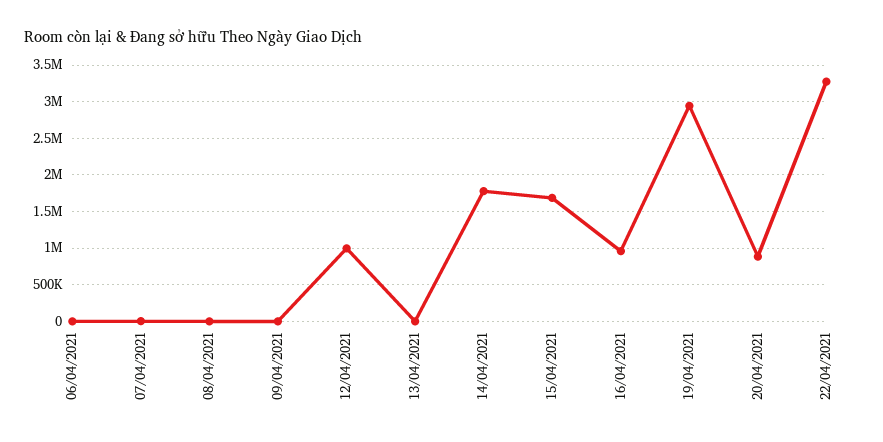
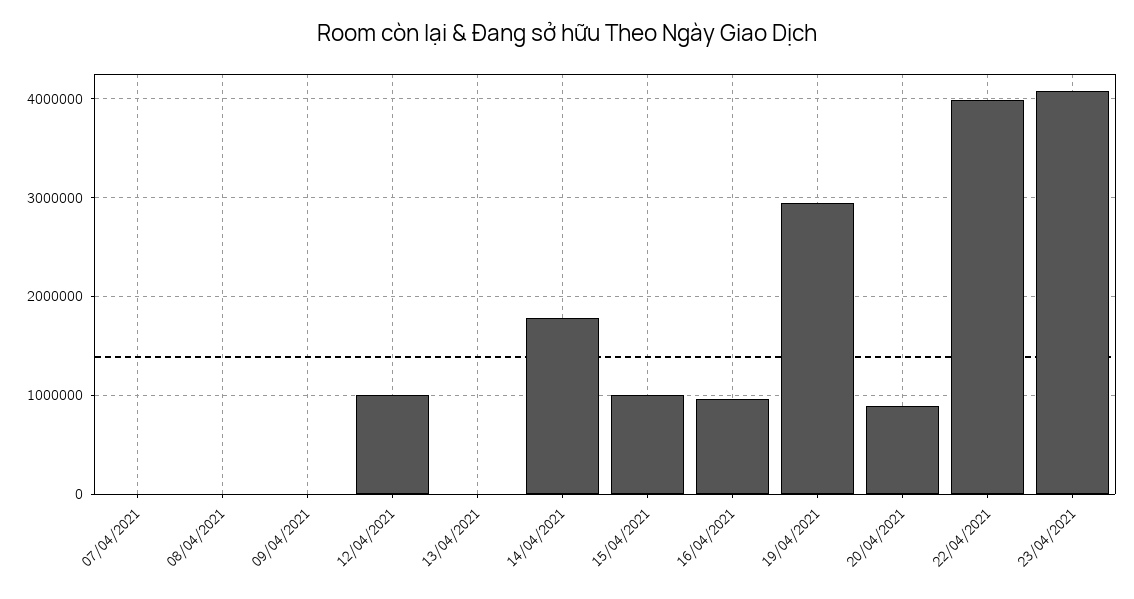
06/04/2021: 0 -> none
15/04/2021: 1700000 -> 1000000
22/04/2021: 3300000 -> 4000000
23/04/2021: none -> 4100000

